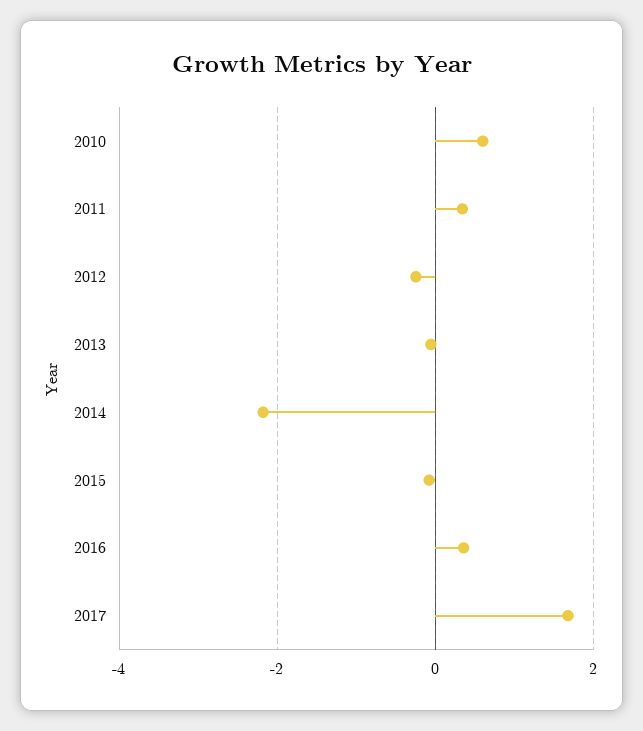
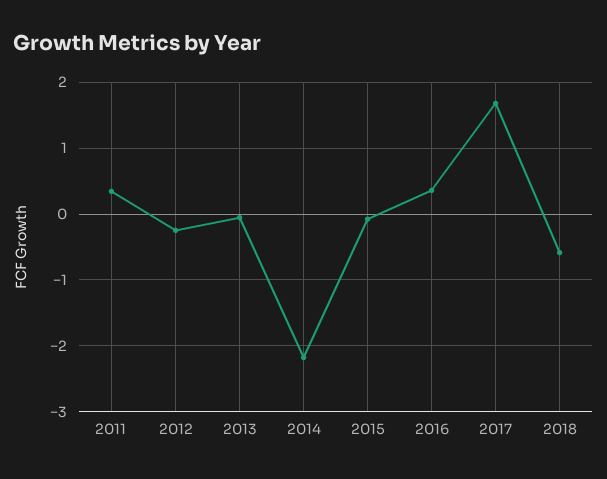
2010: 0.6 -> none
2018: none -> -0.6

